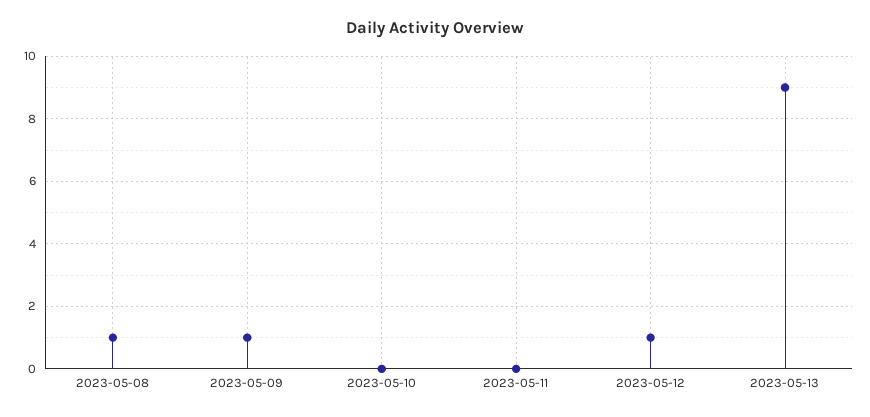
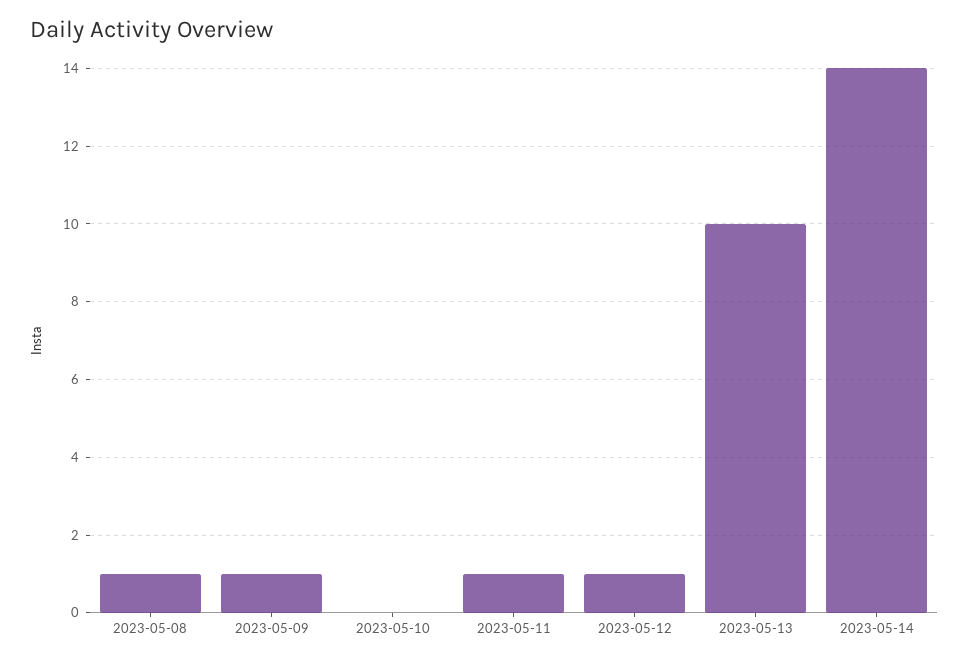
2023-05-11: 0 -> 1
2023-05-13: 9 -> 10
2023-05-14: none -> 14

